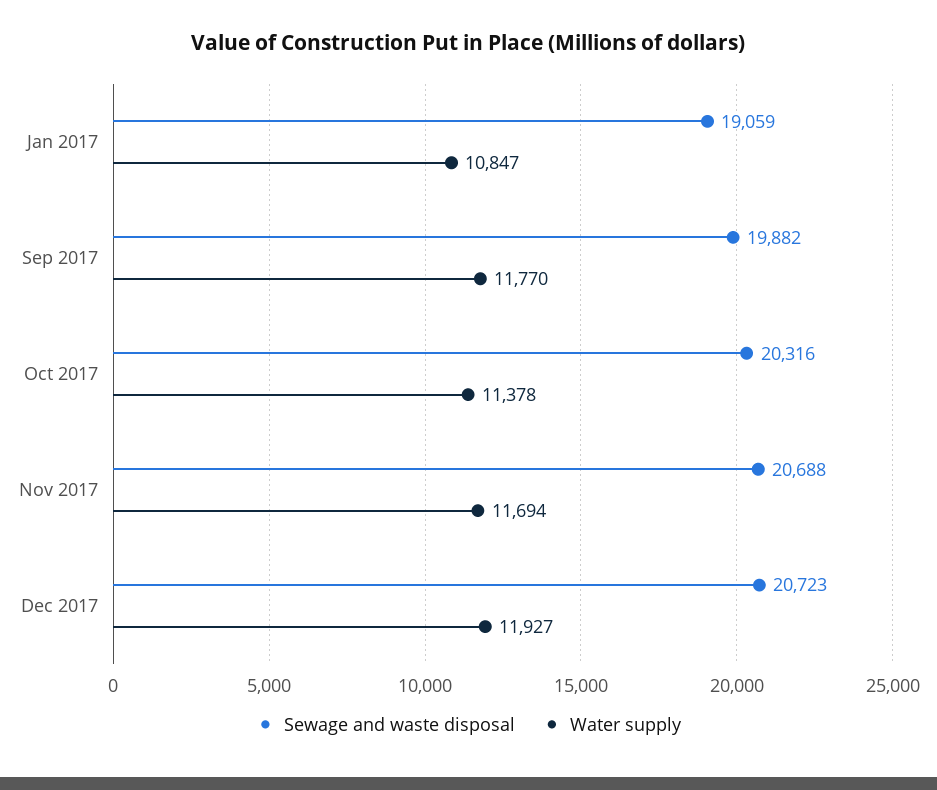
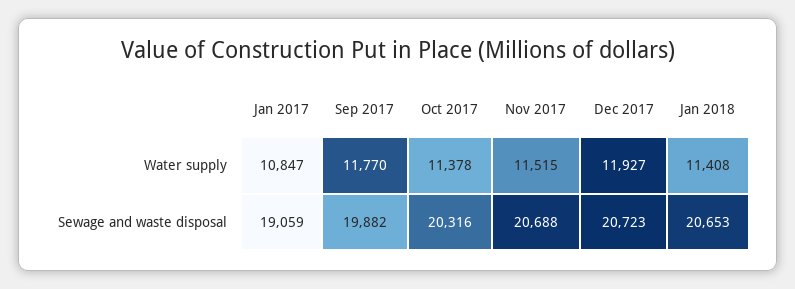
Water supply, Nov 2017: 11694 -> 11515
Water supply, Jan 2018: none -> 11408
Sewage and waste disposal, Jan 2018: none -> 20653

